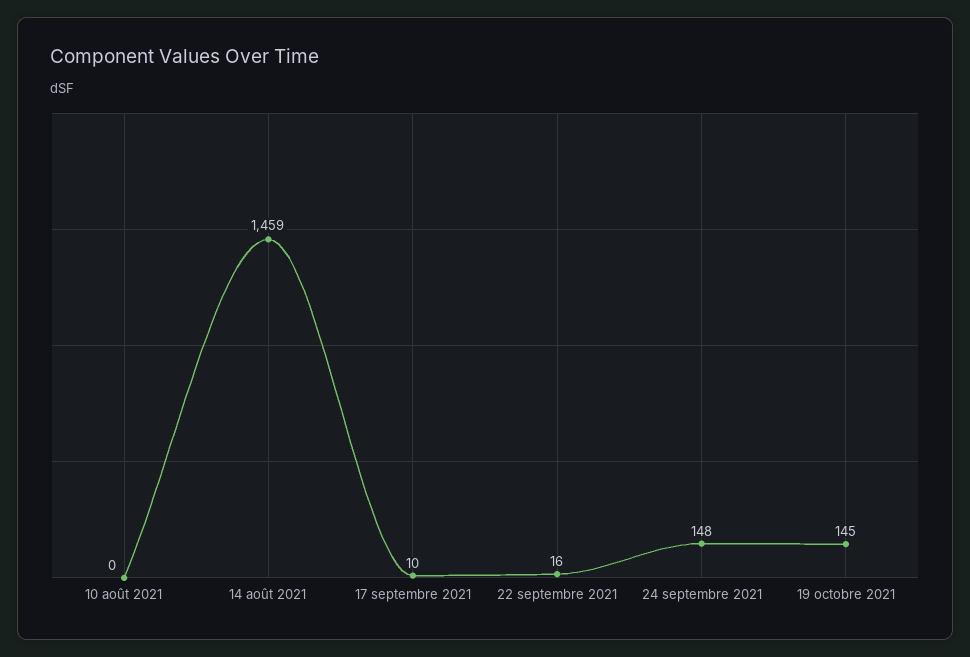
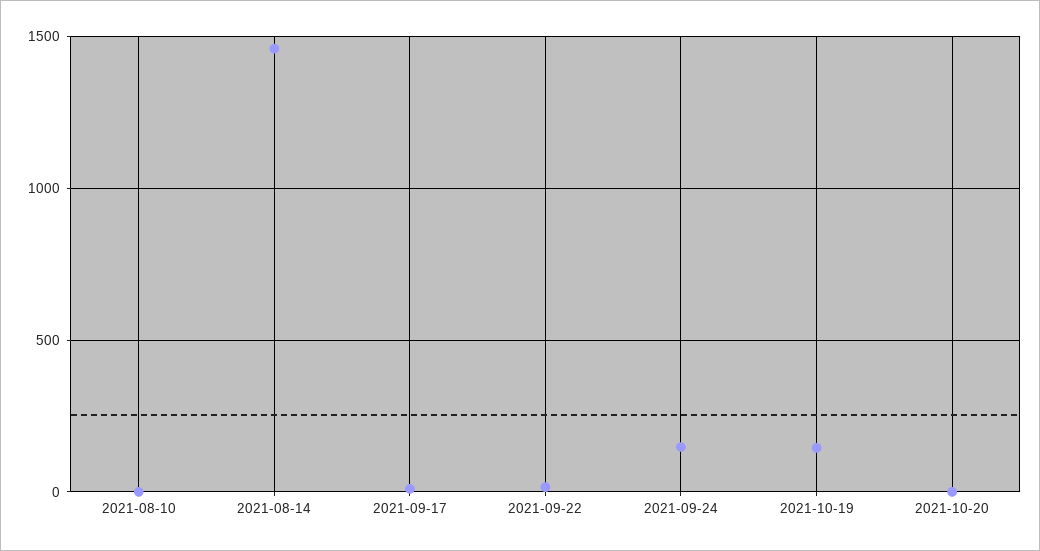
2021-10-20: none -> 0

